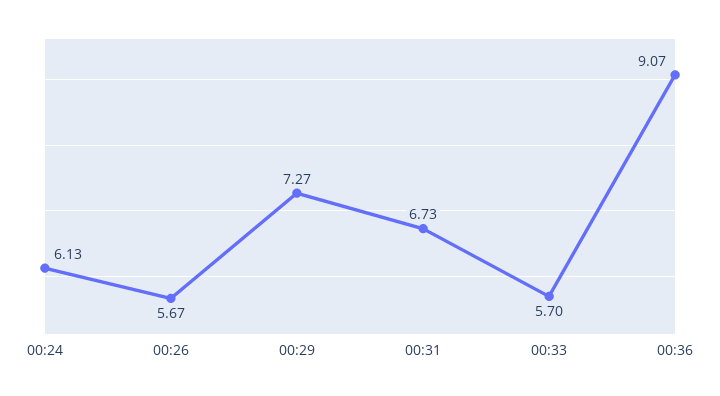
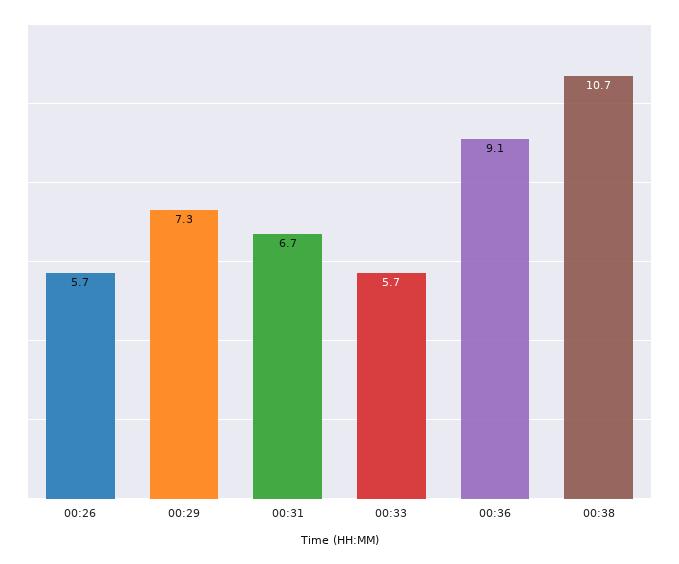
00:24: 6.13 -> none
00:38: none -> 10.7

